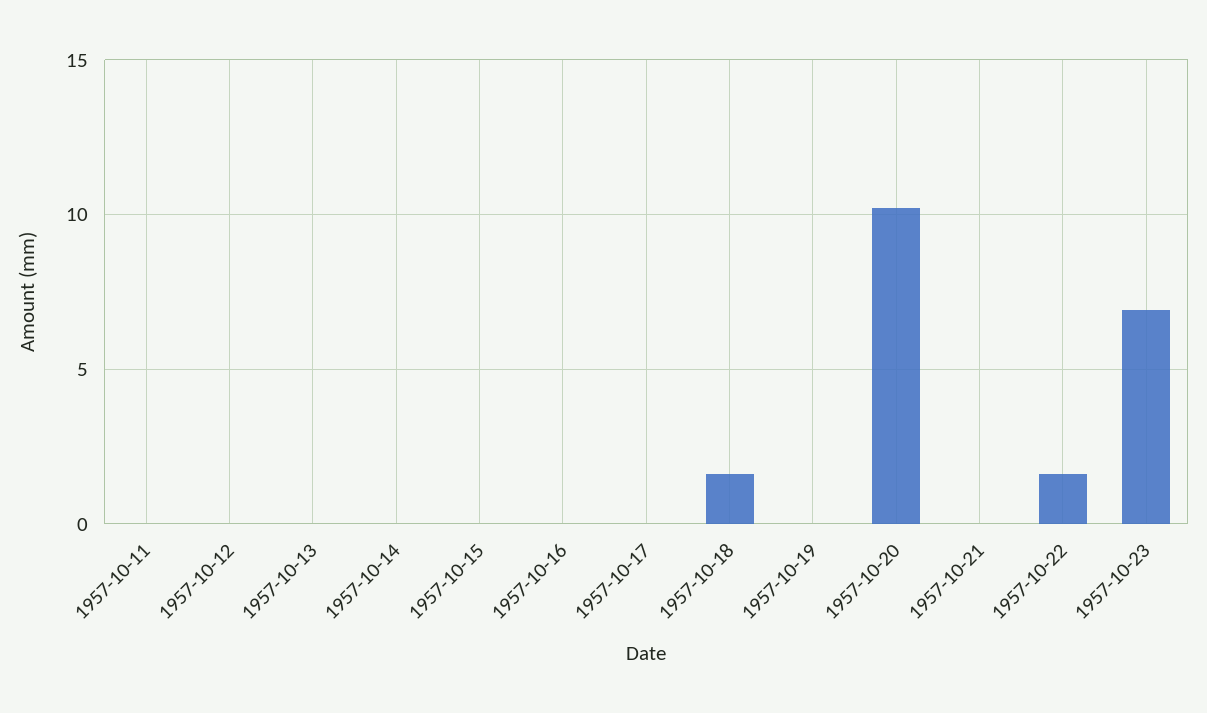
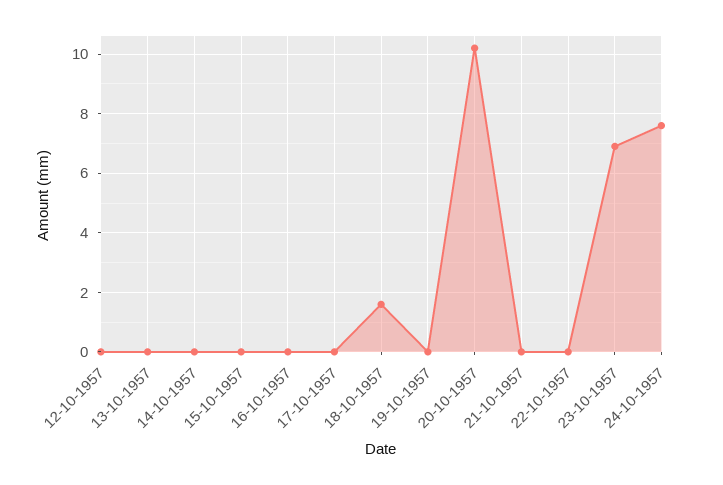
1957-10-11: 0 -> none
1957-10-22: 1.5 -> 0
24-10-1957: none -> 7.5

